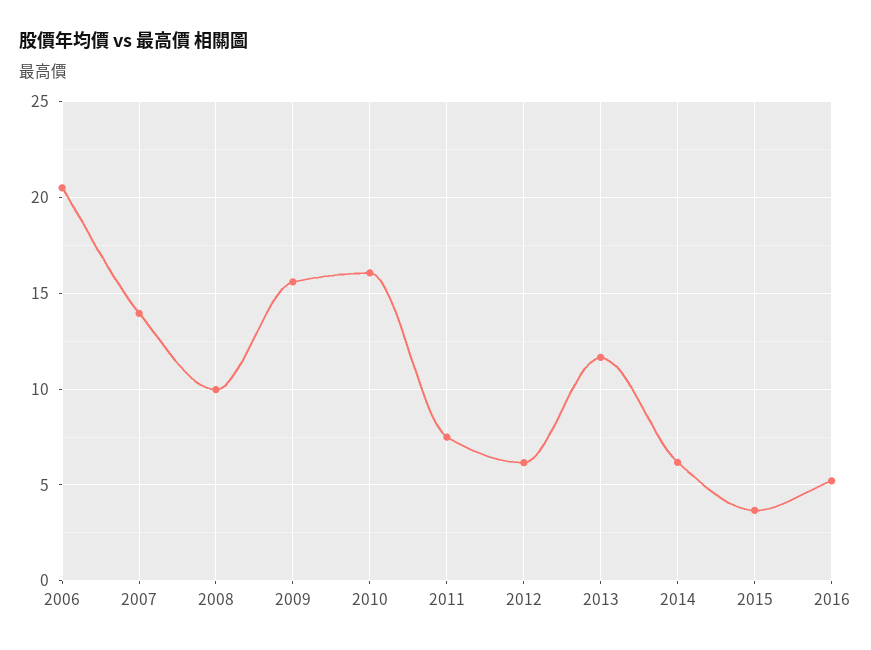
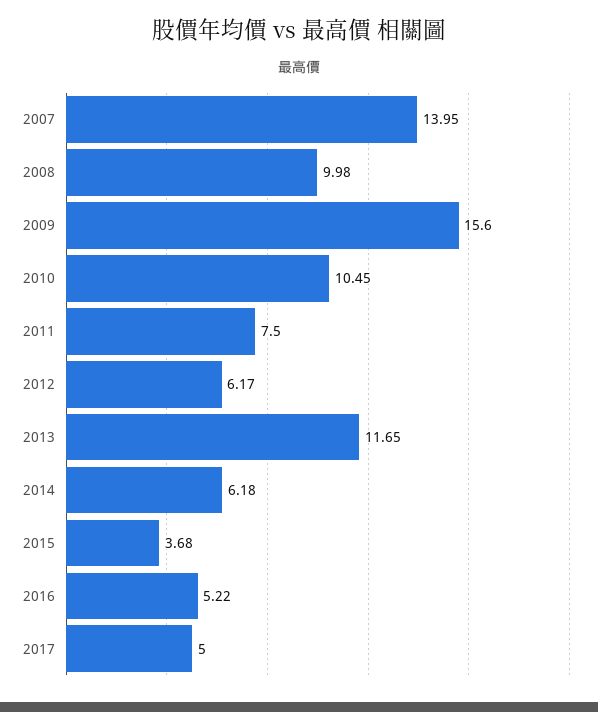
2006: 20.5 -> none
2010: 16 -> 10.45
2017: none -> 5

